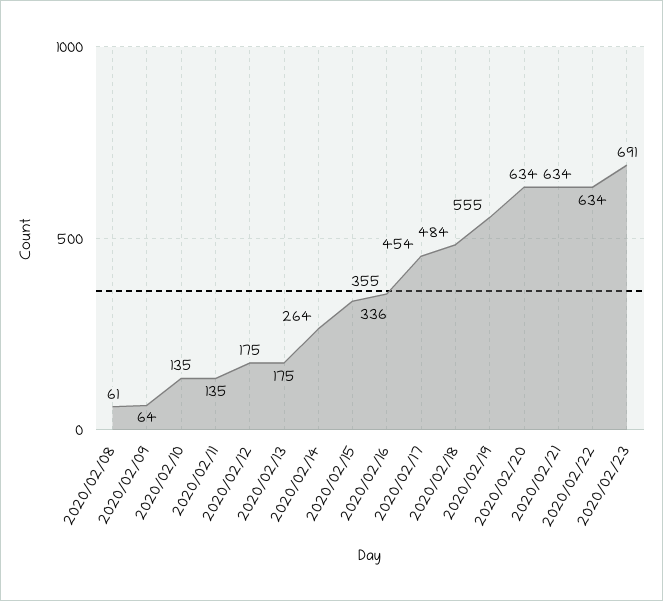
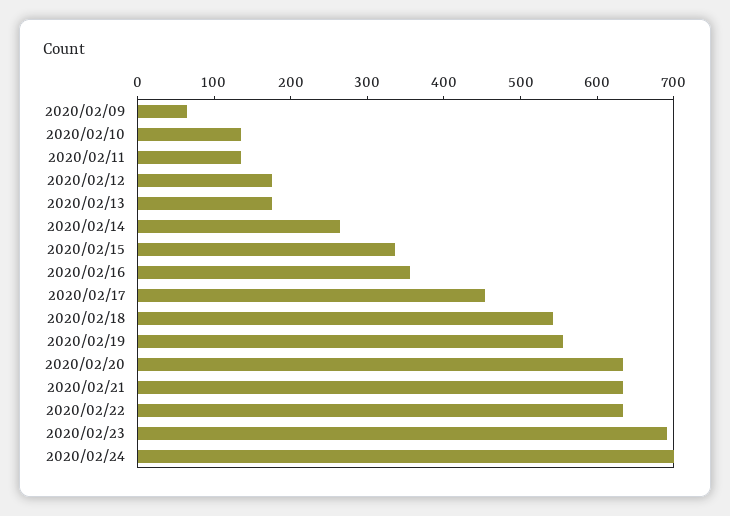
2020/02/08: 61 -> none
2020/02/18: 484 -> 540
2020/02/24: none -> 700

